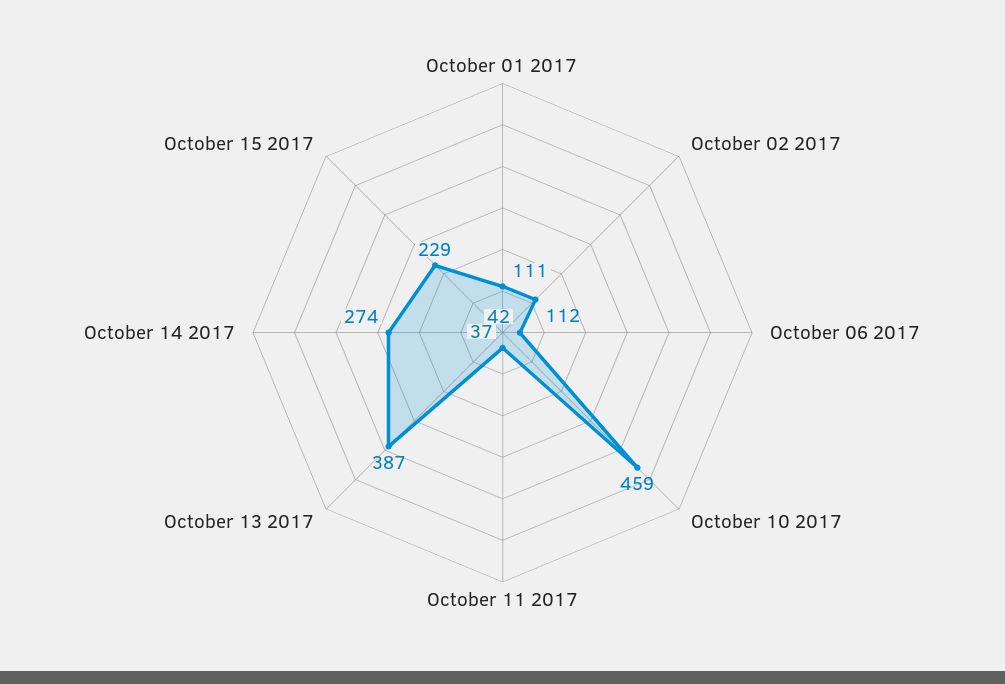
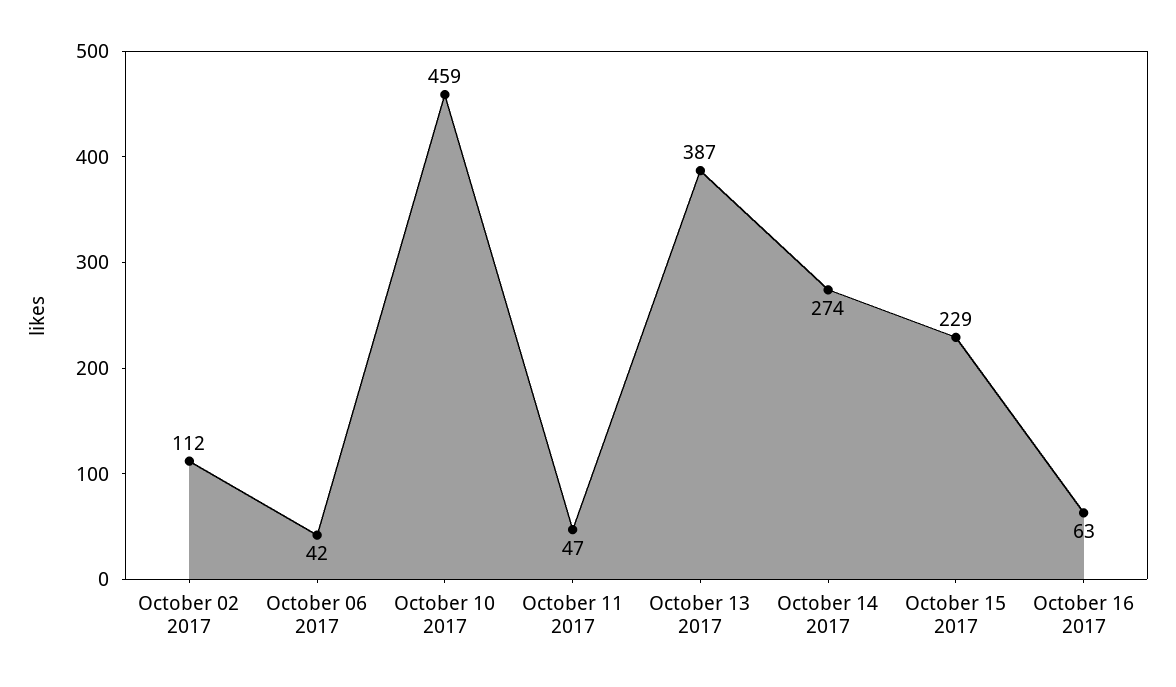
October 01 2017: 111 -> none
October 11 2017: 37 -> 47
October 16 2017: none -> 63

